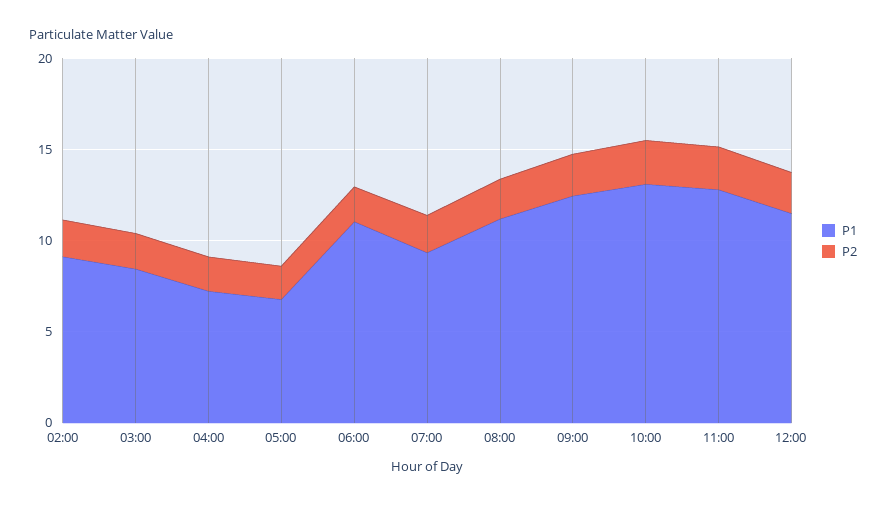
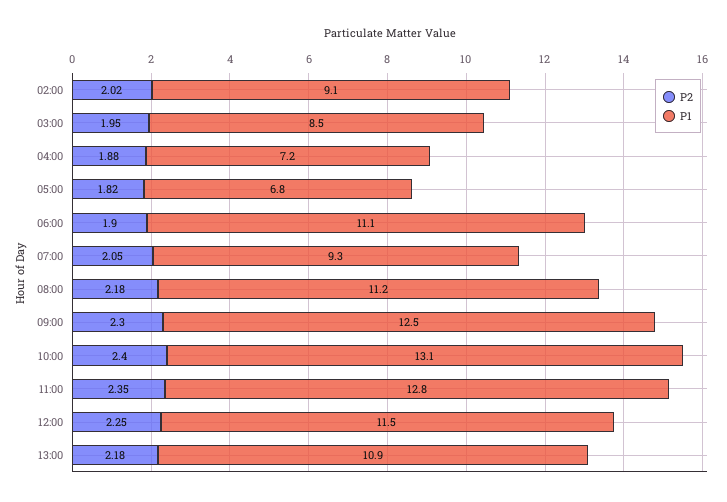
P2, 13:00: none -> 2.18
P1, 13:00: none -> 10.9

